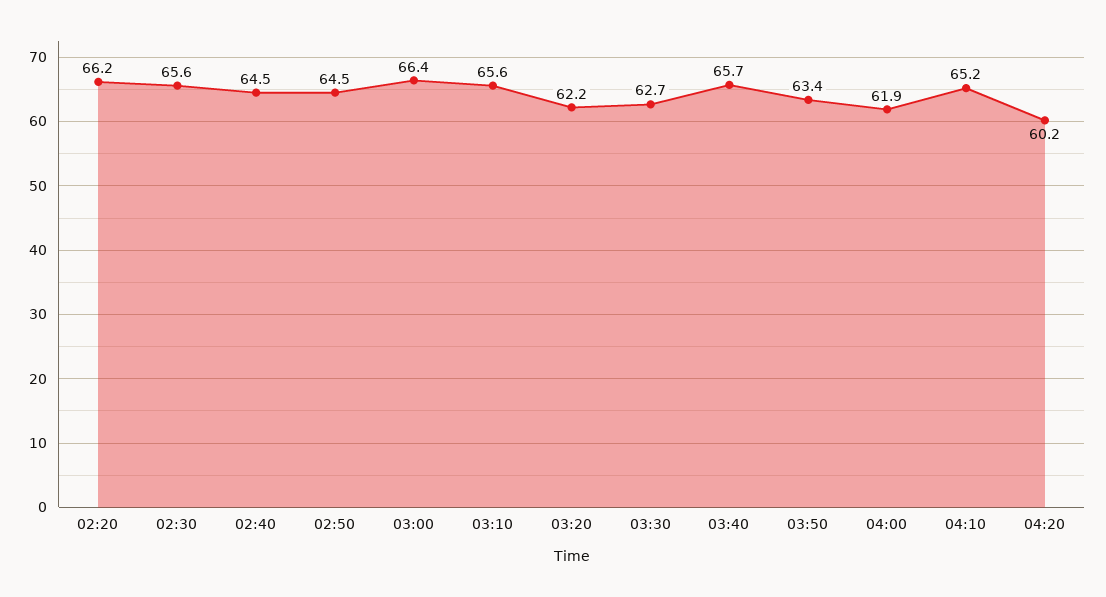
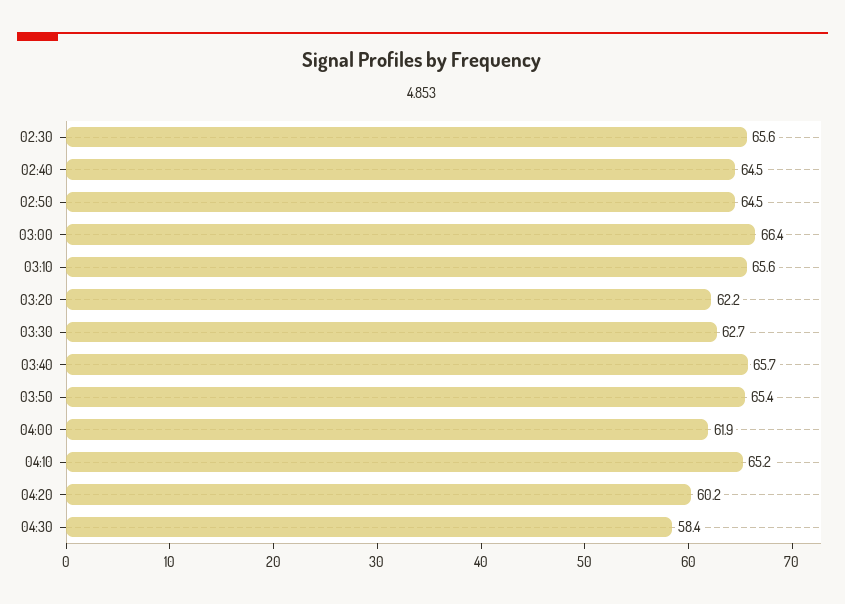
02:20: 66.2 -> none
03:50: 63.4 -> 65.4
04:30: none -> 58.4

